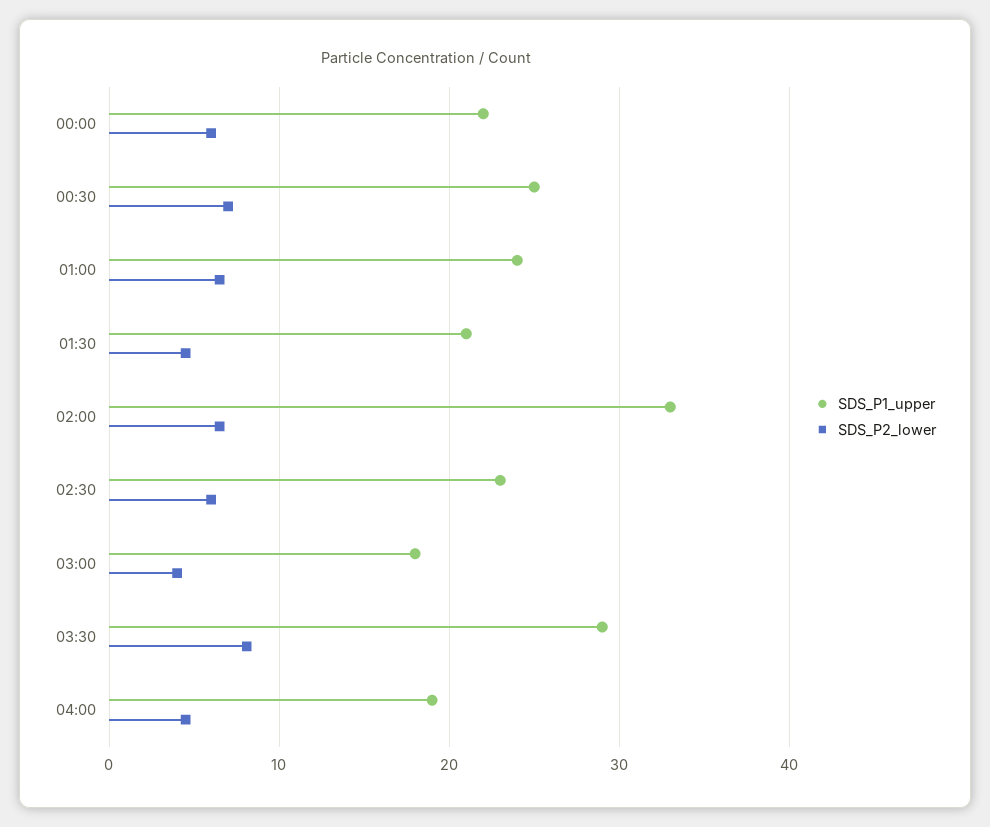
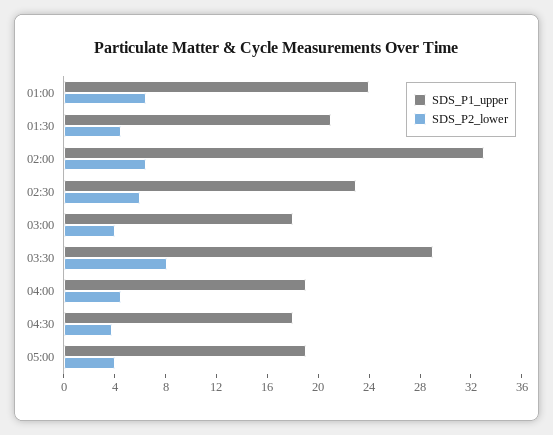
SDS_P1_upper, 00:00: 22 -> none
SDS_P2_lower, 00:00: 6 -> none
SDS_P1_upper, 00:30: 25 -> none
SDS_P2_lower, 00:30: 7 -> none
SDS_P1_upper, 04:30: none -> 18
SDS_P2_lower, 04:30: none -> 4
SDS_P1_upper, 05:00: none -> 19
SDS_P2_lower, 05:00: none -> 4

